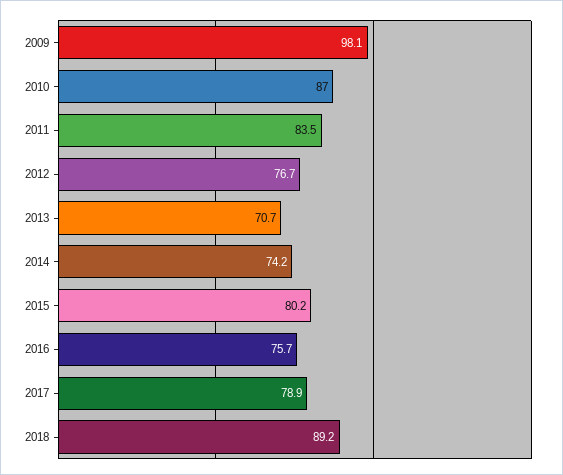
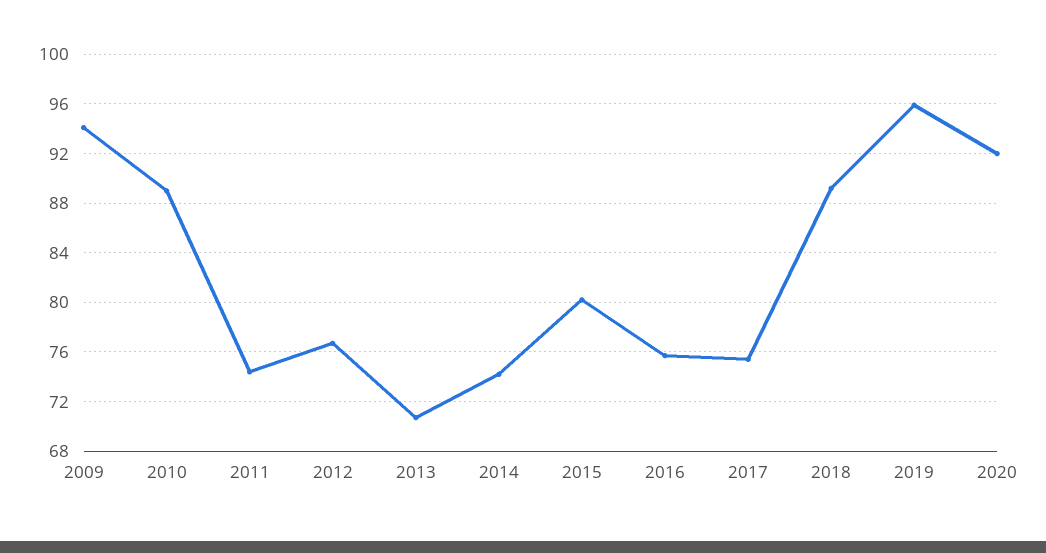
2009: 98.1 -> 94
2010: 87 -> 89
2011: 83.5 -> 74.5
2017: 78.9 -> 75.5
2019: none -> 96
2020: none -> 92

